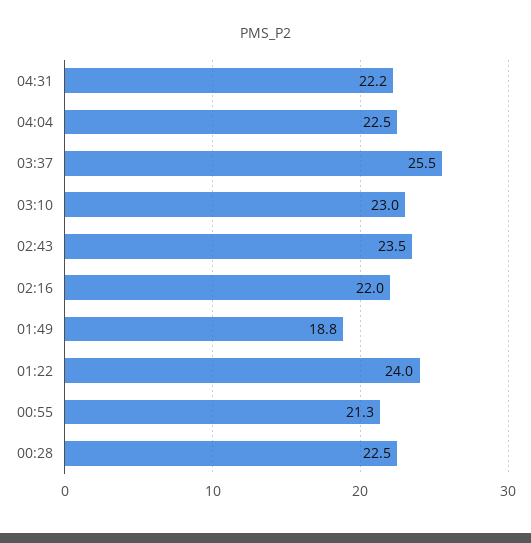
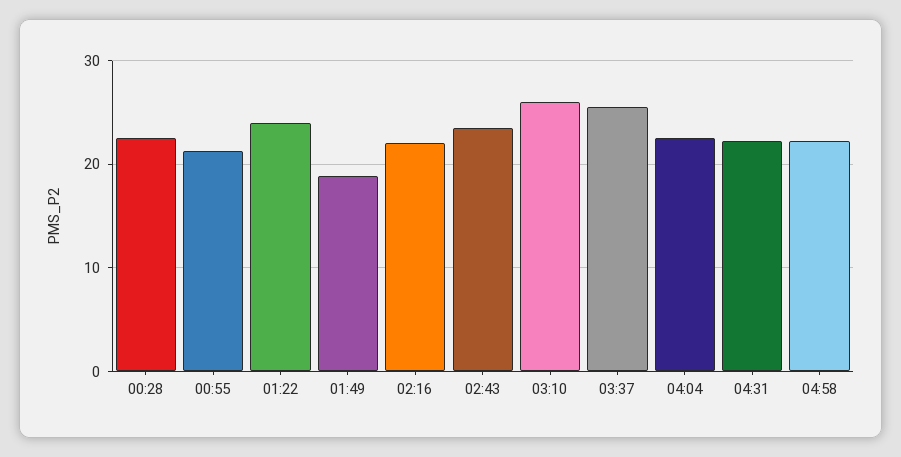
03:10: 23 -> 26
04:58: none -> 22

